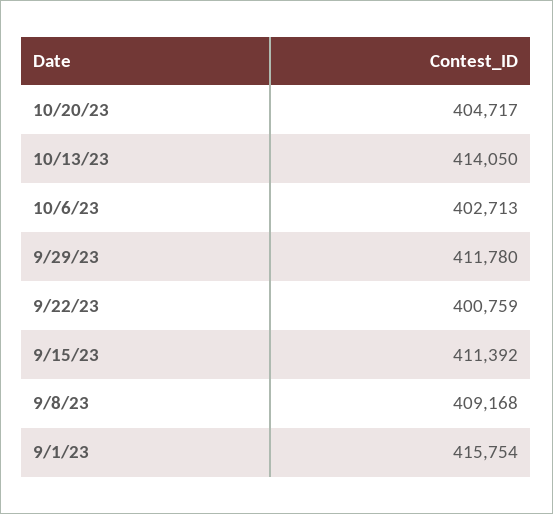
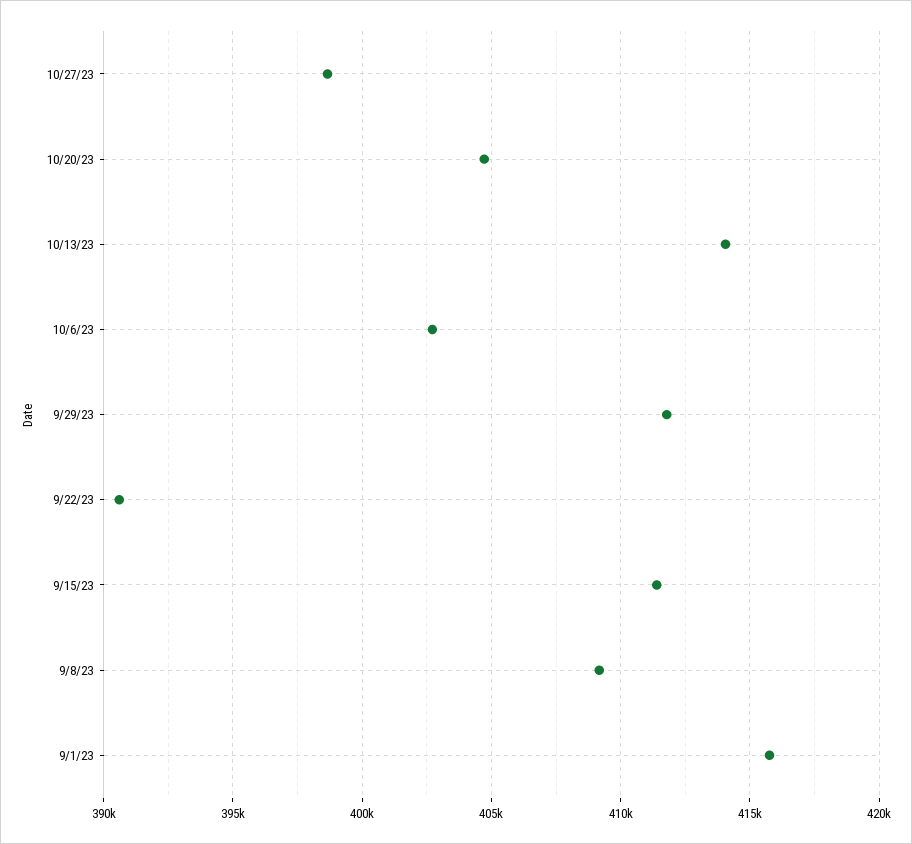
9/22/23: 400759 -> 390500
10/27/23: none -> 398500

